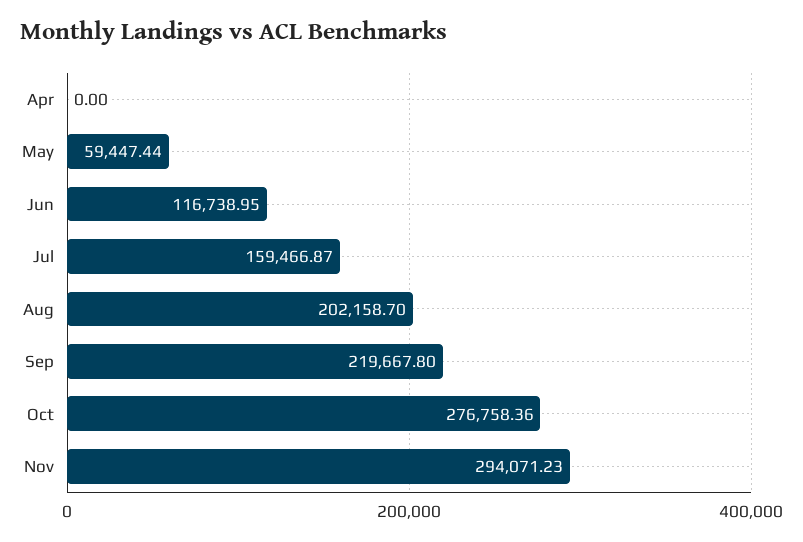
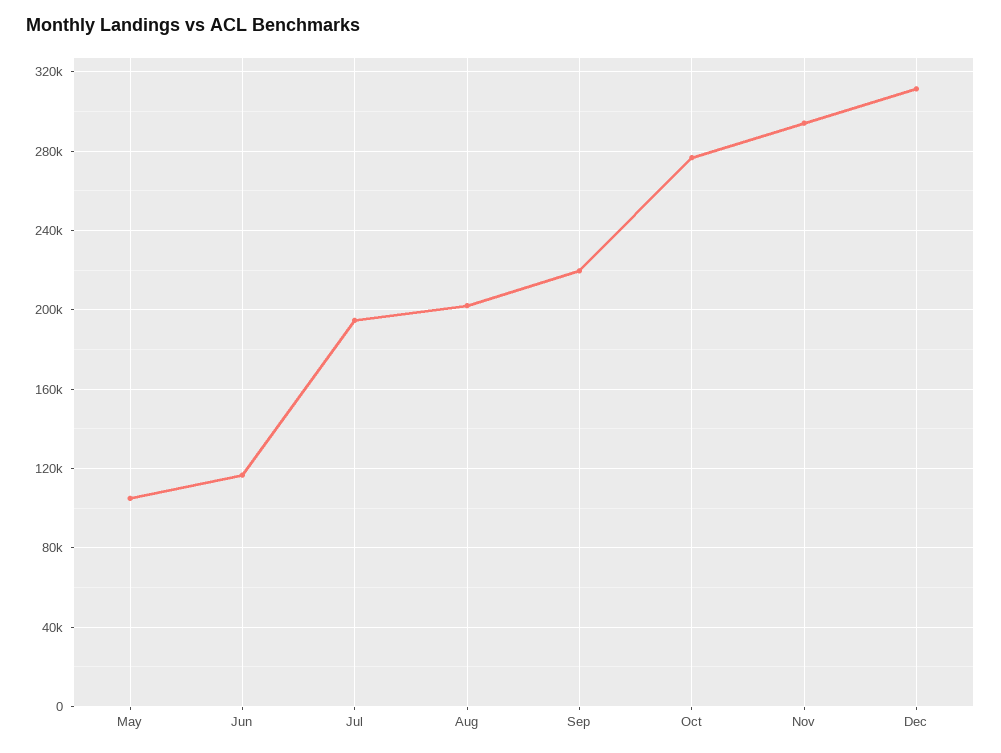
Apr: 0 -> none
May: 59447.44 -> 105000
Jul: 159466.87 -> 195000
Dec: none -> 310000

